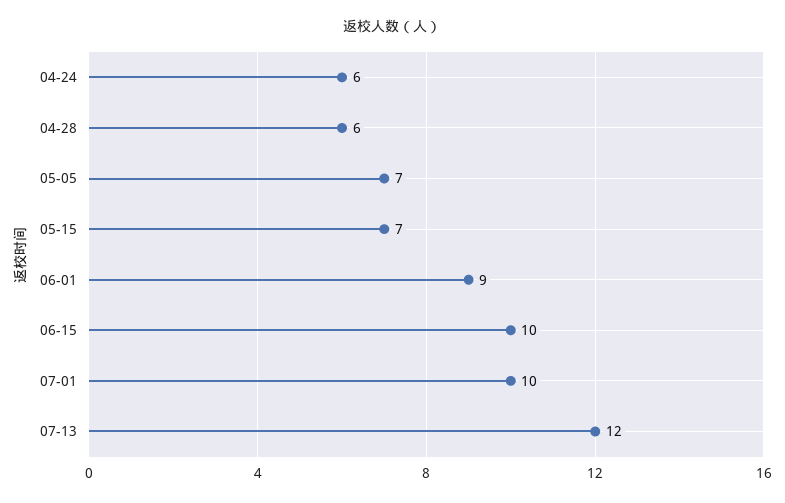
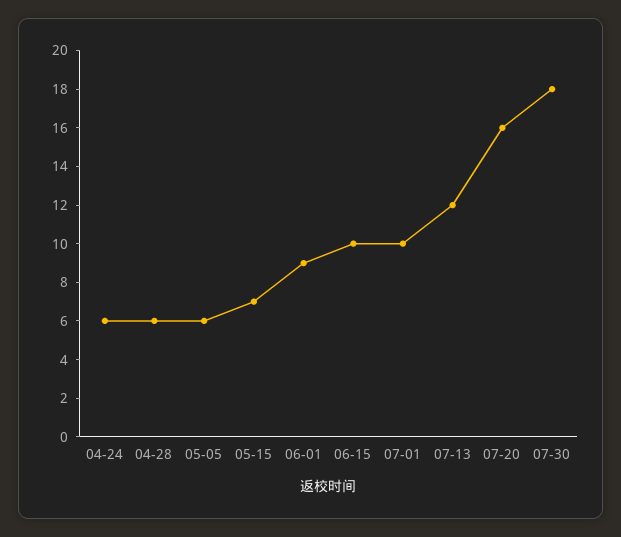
05-05: 7 -> 6
07-20: none -> 16
07-30: none -> 18

